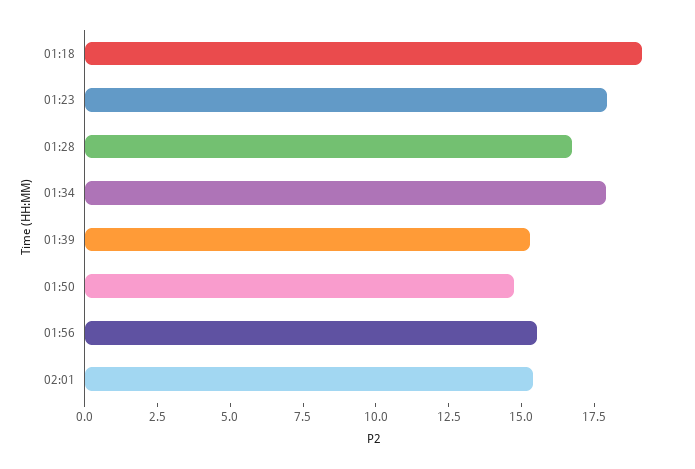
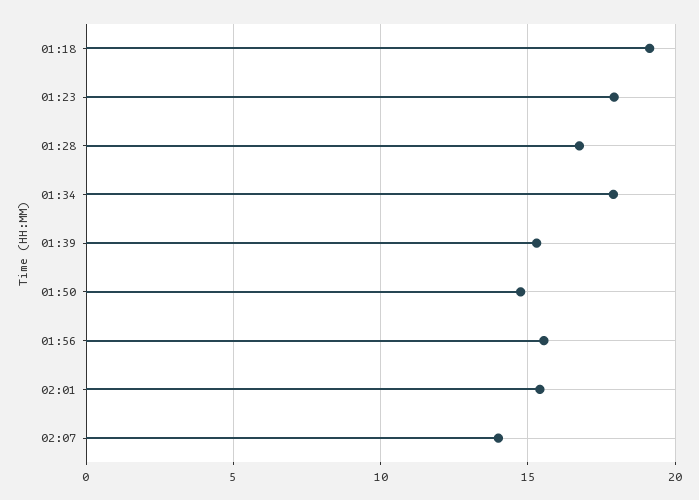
02:07: none -> 14

